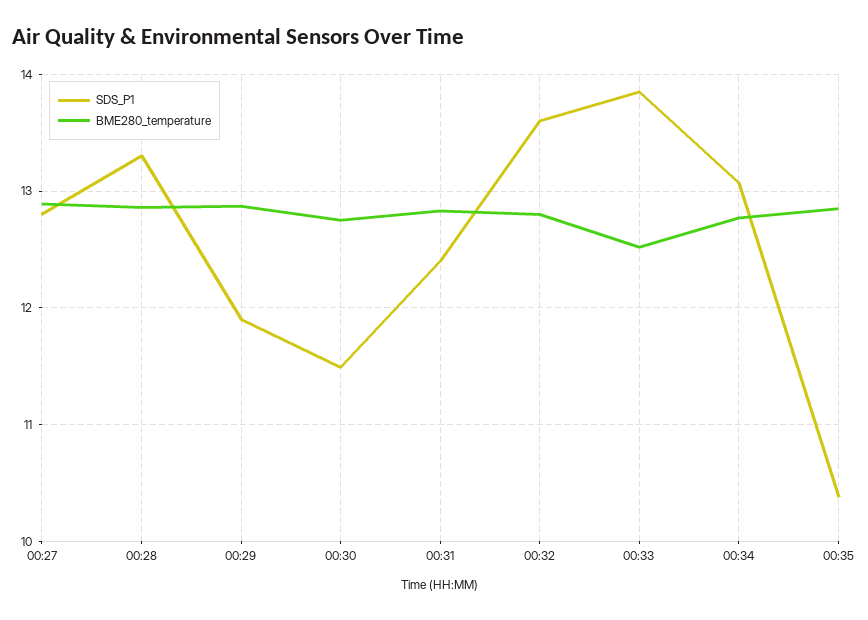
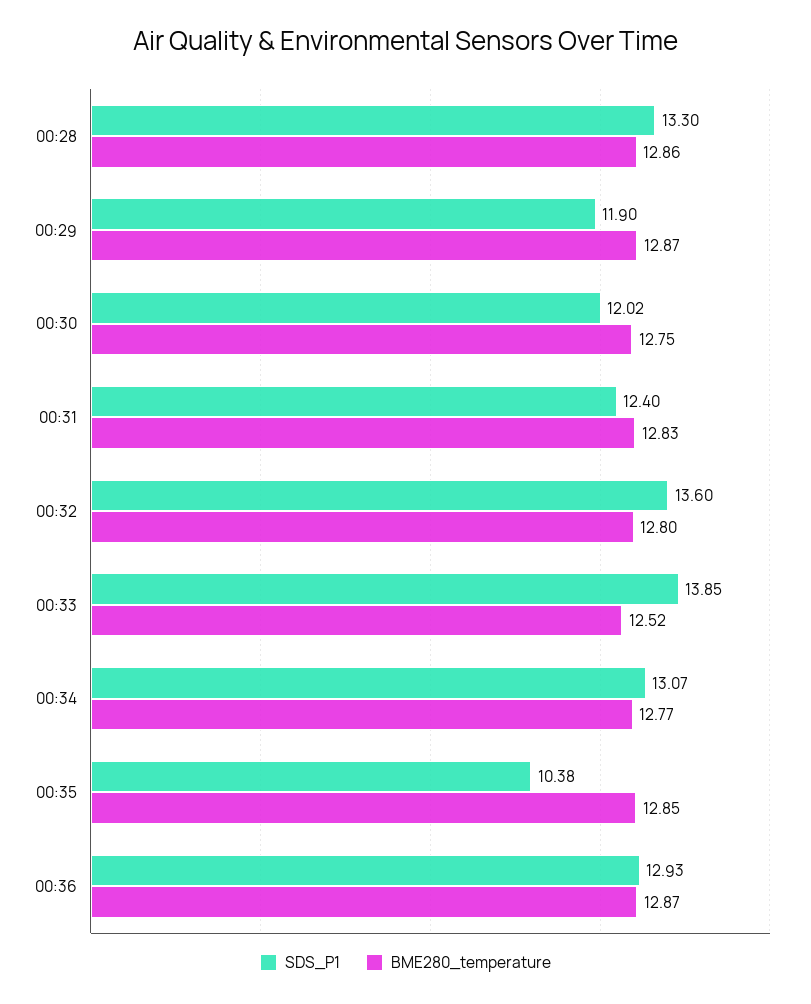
SDS_P1, 00:27: 12.8 -> none
BME280_temperature, 00:27: 12.9 -> none
SDS_P1, 00:30: 11.5 -> 12.02
SDS_P1, 00:36: none -> 12.93
BME280_temperature, 00:36: none -> 12.87

